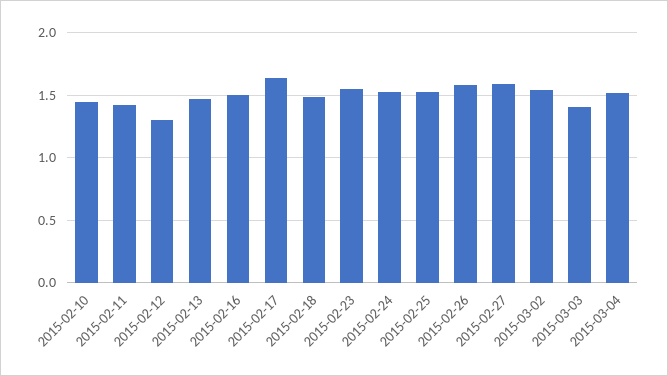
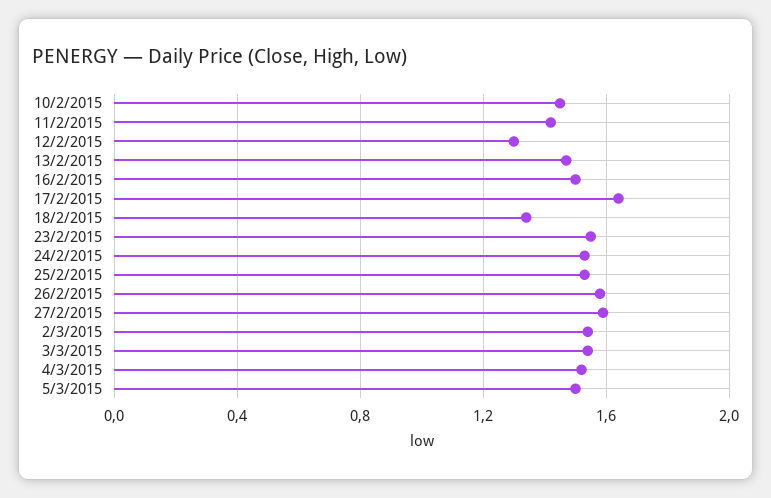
2015-02-18: 1.5 -> 1.35
2015-03-03: 1.4 -> 1.55
5/3/2015: none -> 1.5

